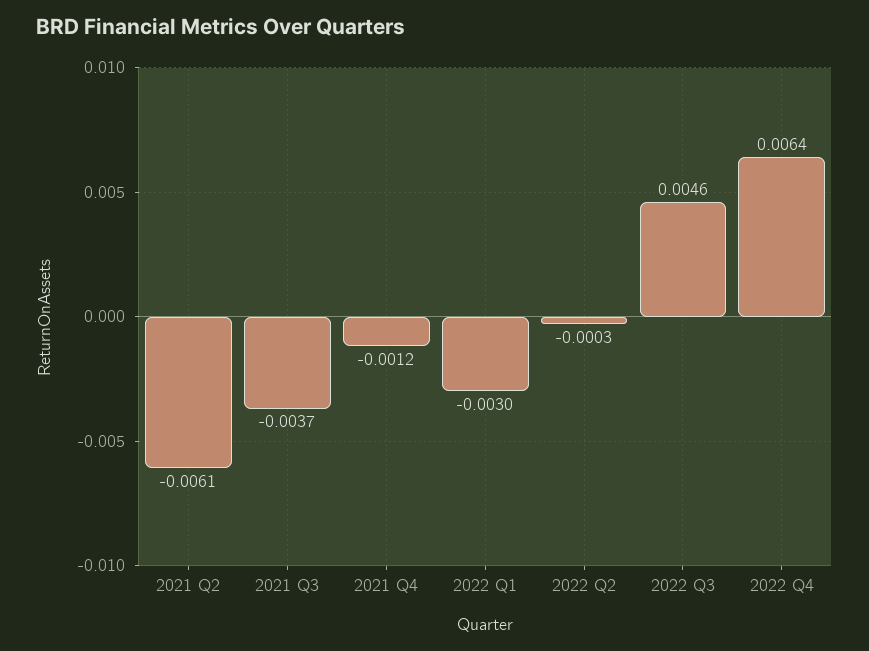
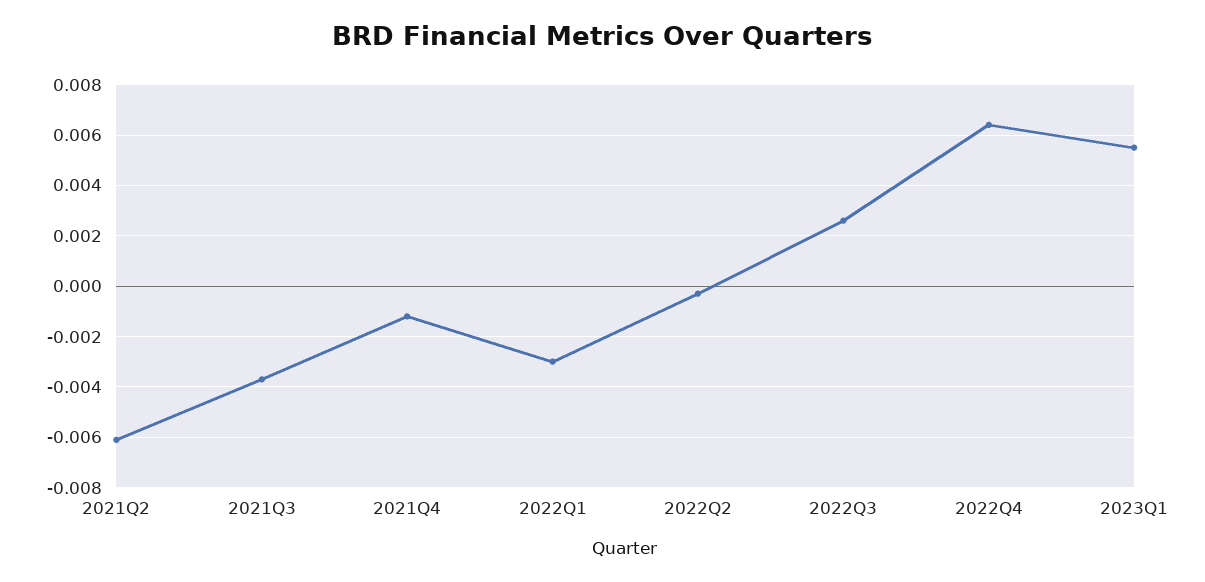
2022 Q3: 0.0046 -> 0.0025
2023Q1: none -> 0.0055

